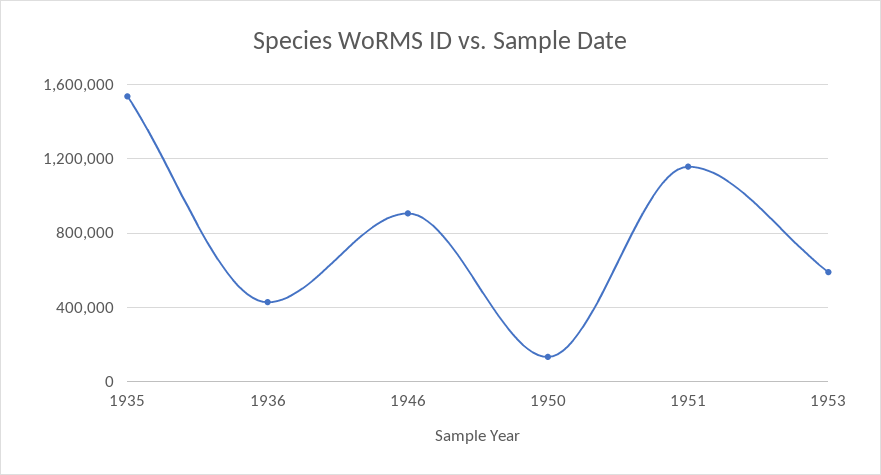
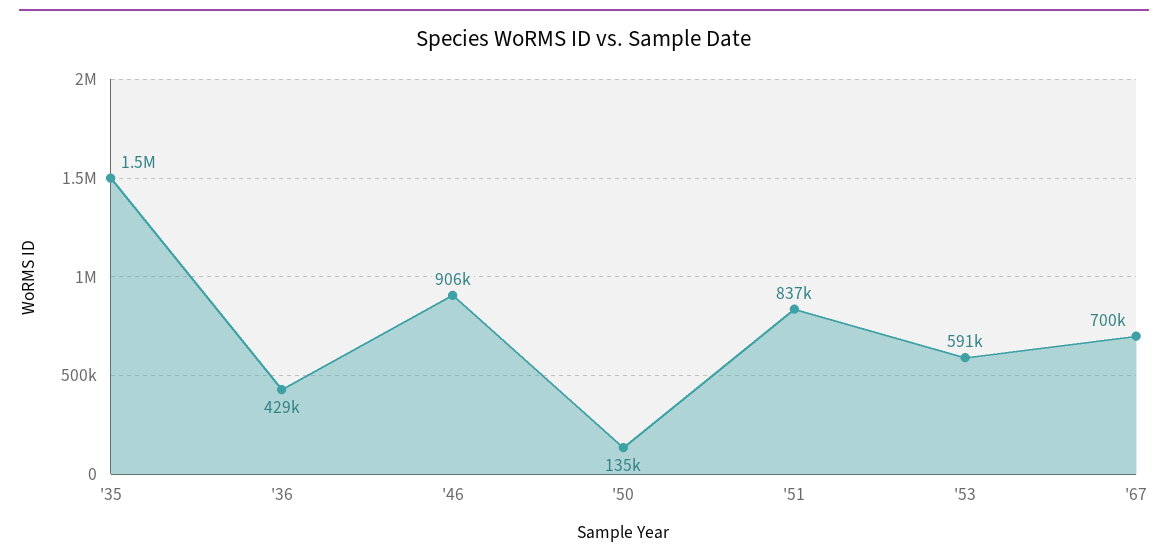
1951: 1150000 -> 837000
'67: none -> 700000

